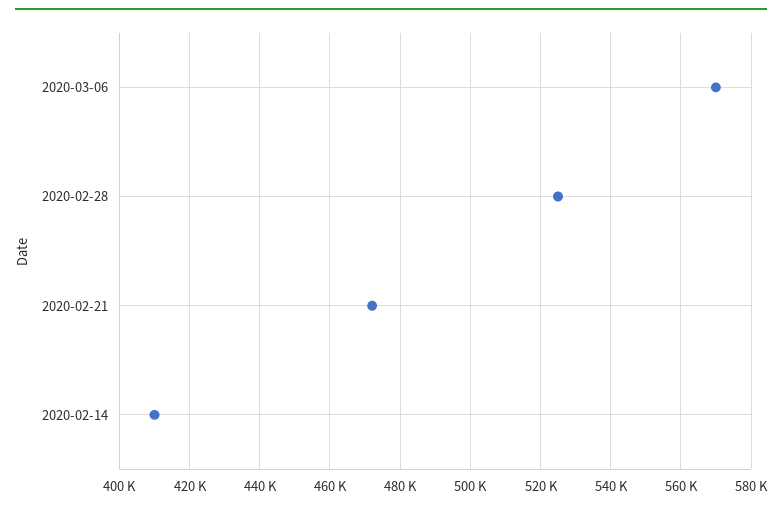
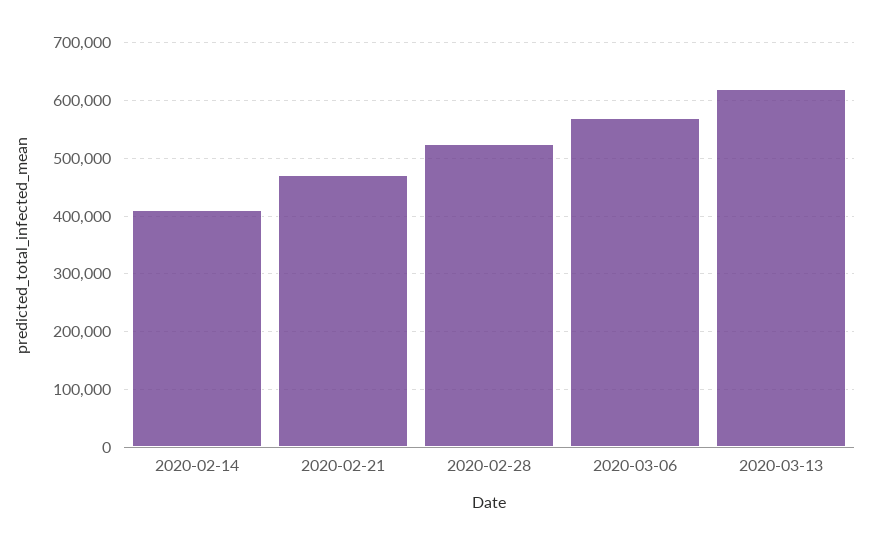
2020-03-13: none -> 620000

